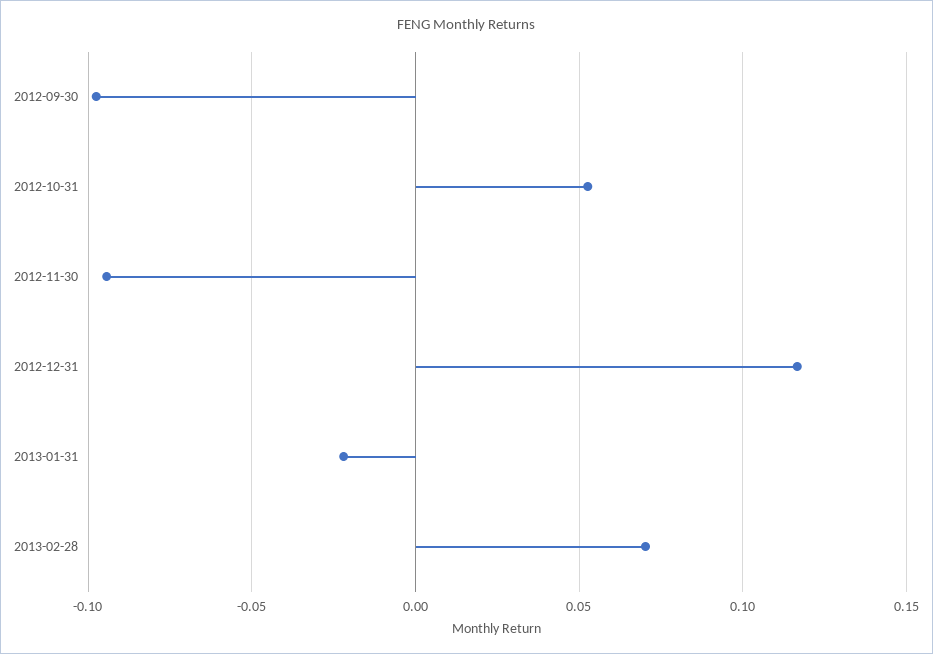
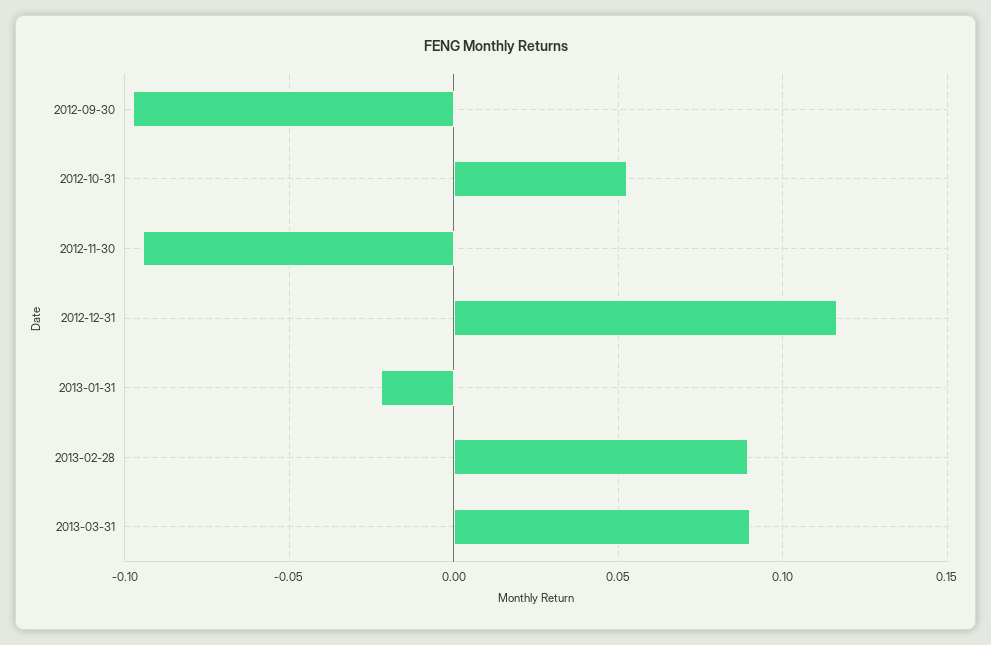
2013-02-28: 0.07 -> 0.09
2013-03-31: none -> 0.09

